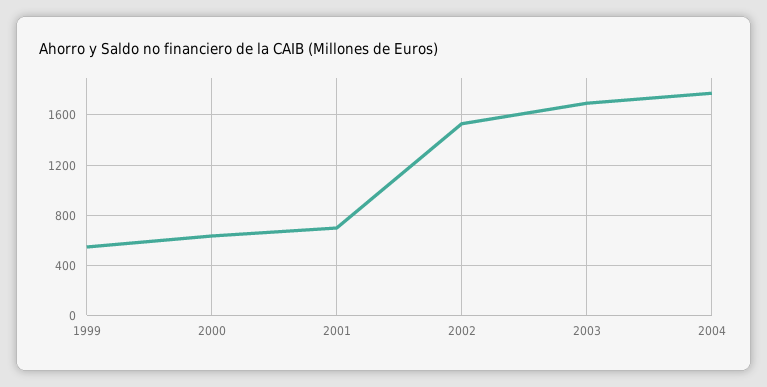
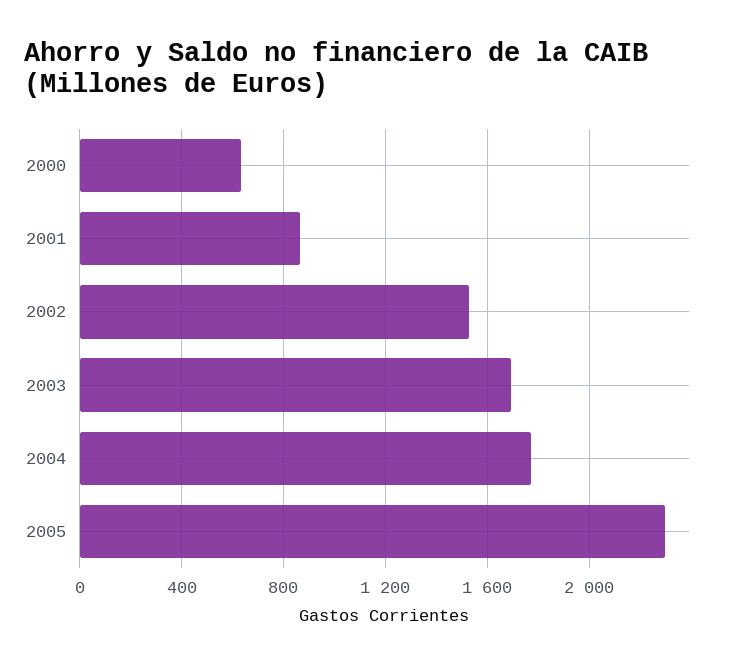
1999: 550 -> none
2001: 700 -> 850
2005: none -> 2300

